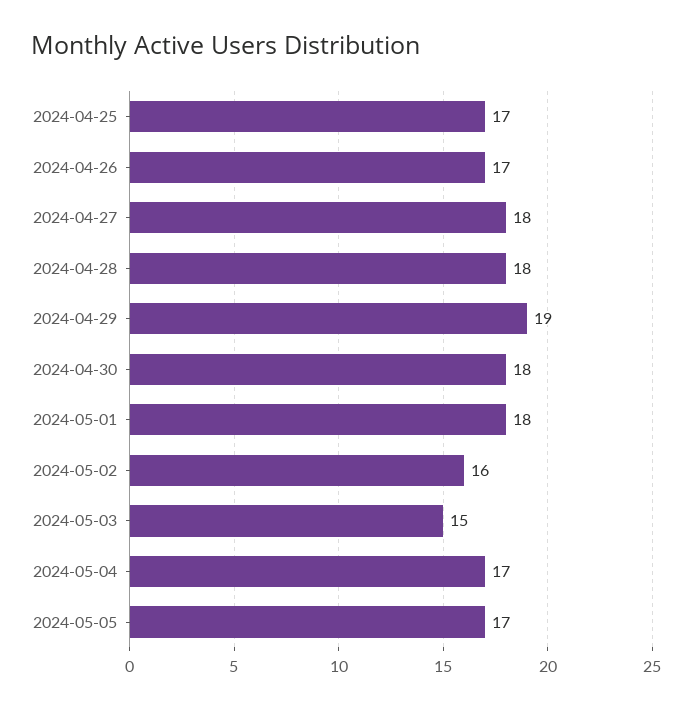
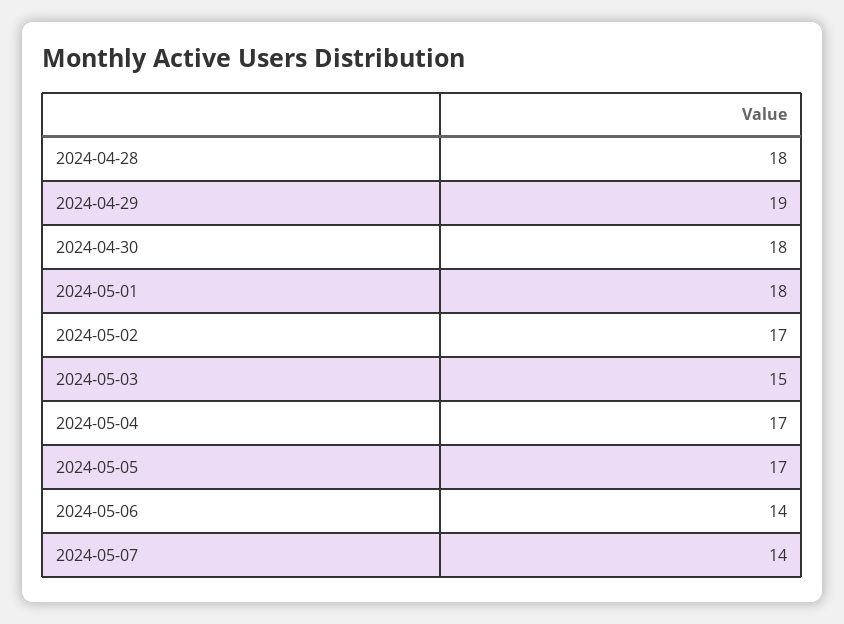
2024-04-25: 17 -> none
2024-04-26: 17 -> none
2024-04-27: 18 -> none
2024-05-02: 16 -> 17
2024-05-06: none -> 14
2024-05-07: none -> 14

